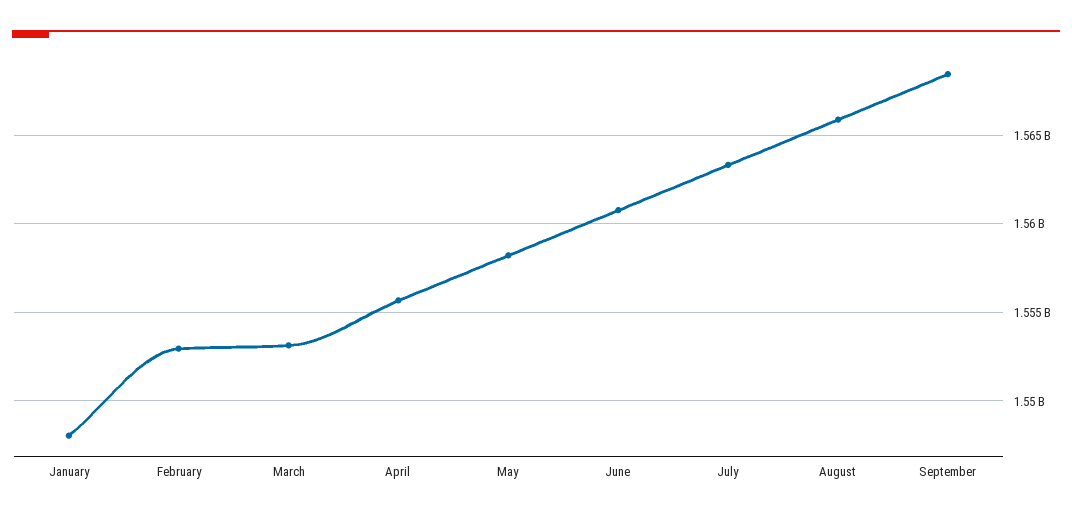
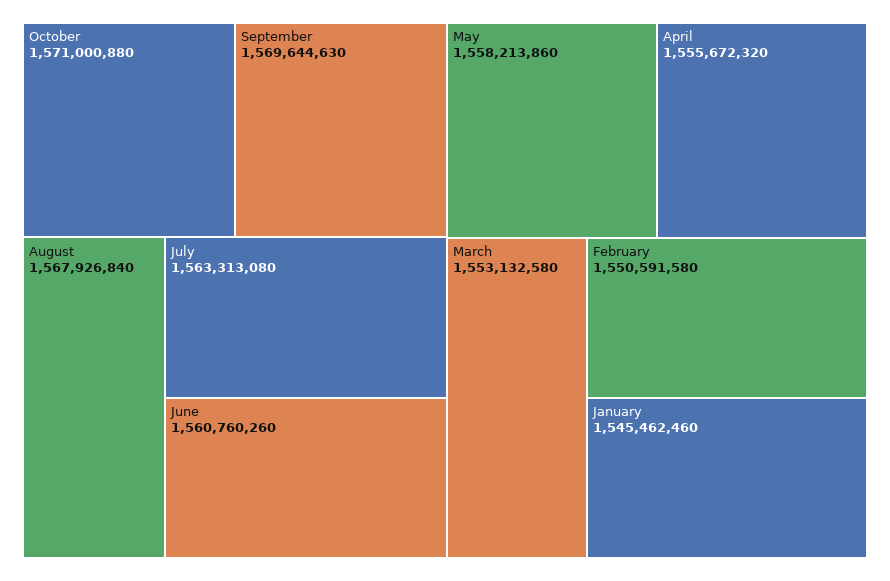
January: 1548000000 -> 1545462460
February: 1553000000 -> 1550591580
August: 1566000000 -> 1567926840
September: 1568500000 -> 1569644630
October: none -> 1571000880

